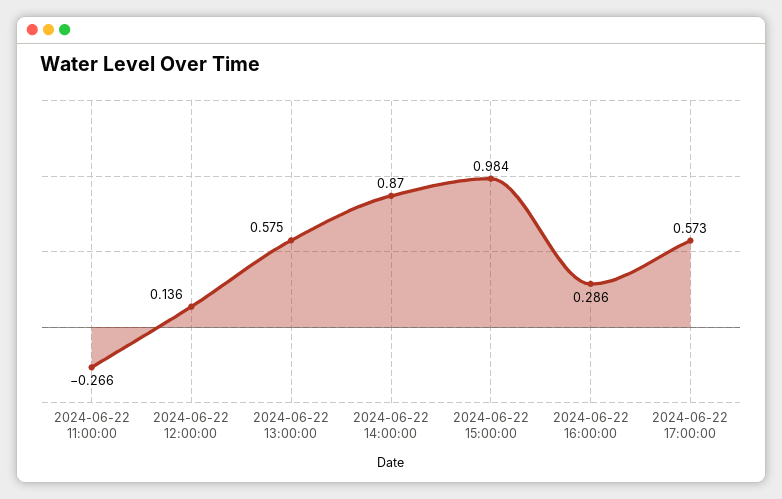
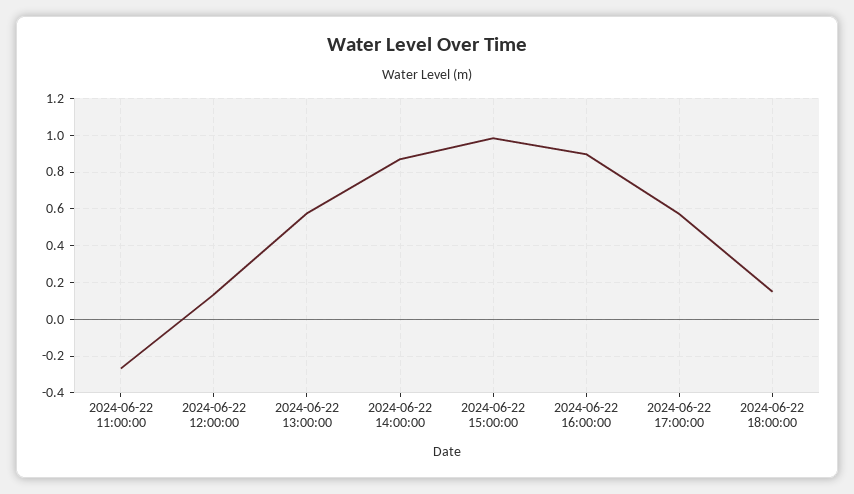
2024-06-22 16:00:00: 0.286 -> 0.9
2024-06-22 18:00:00: none -> 0.15

